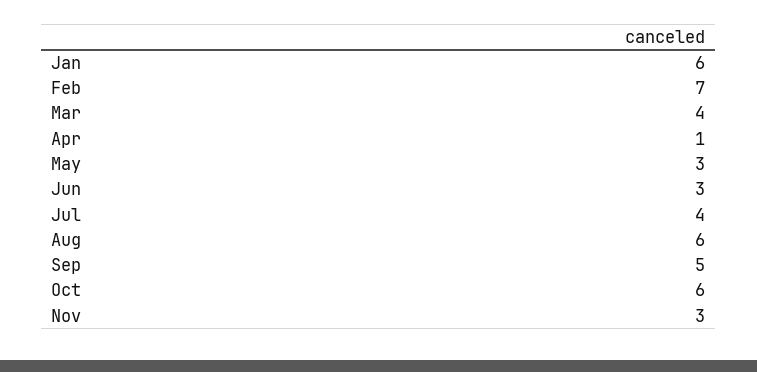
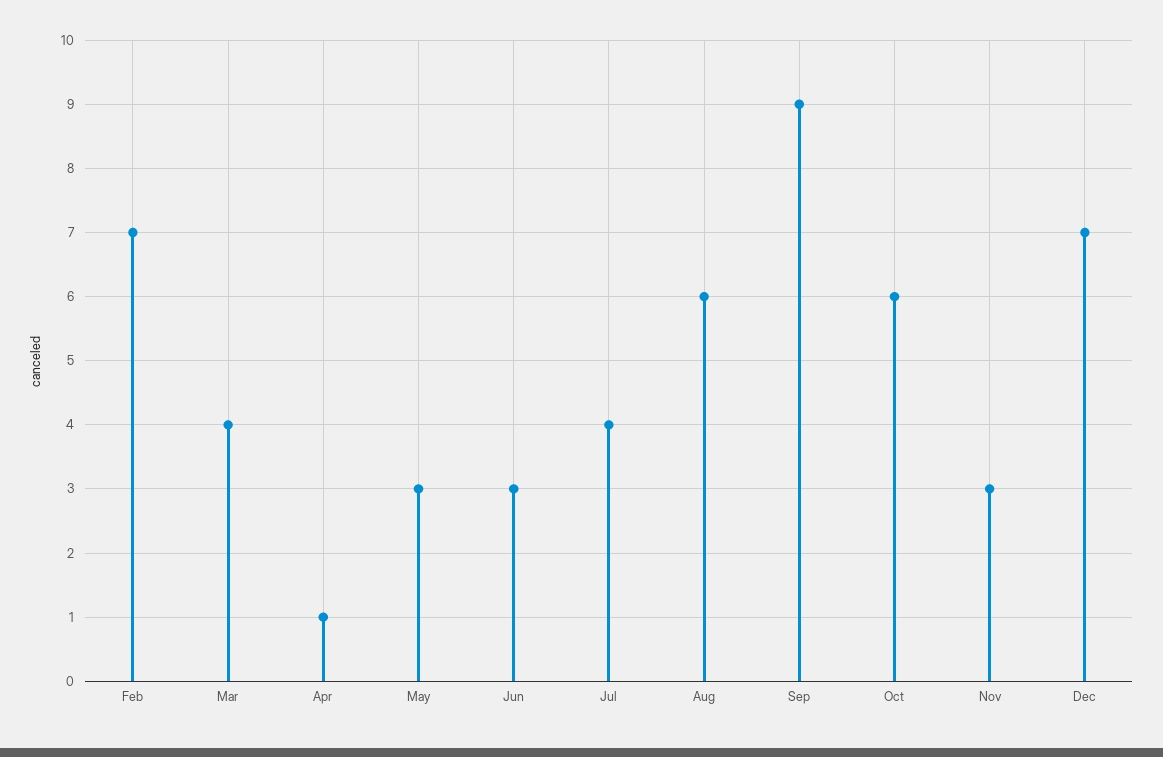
Jan: 6 -> none
Sep: 5 -> 9
Dec: none -> 7

